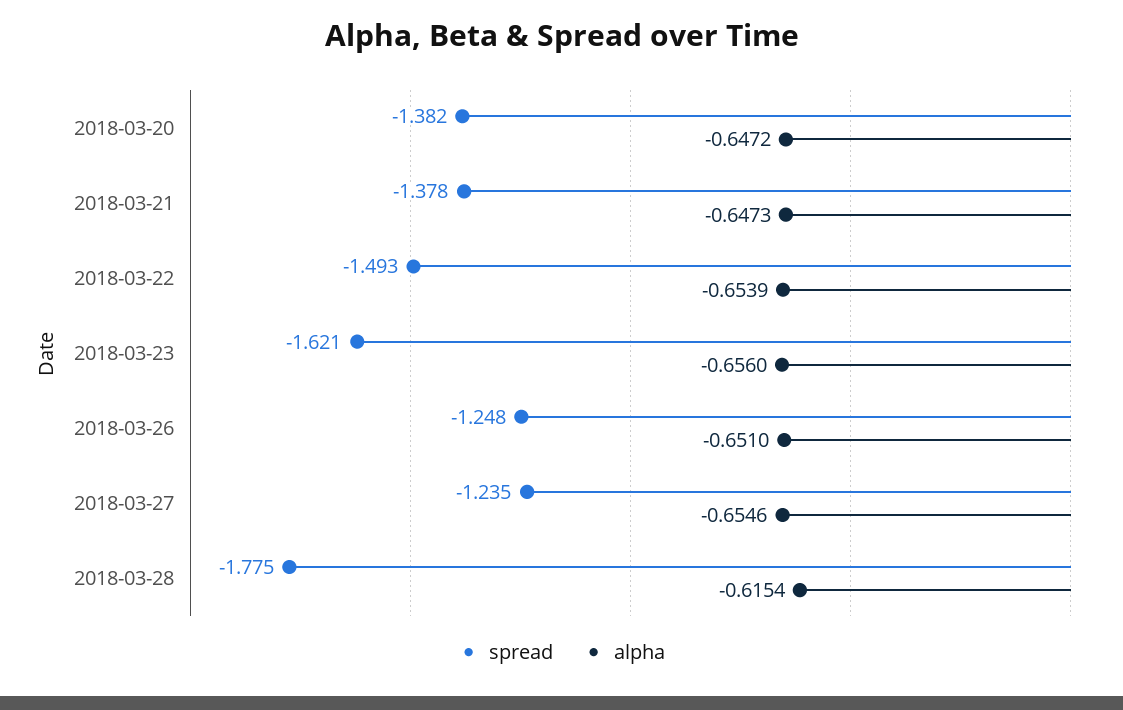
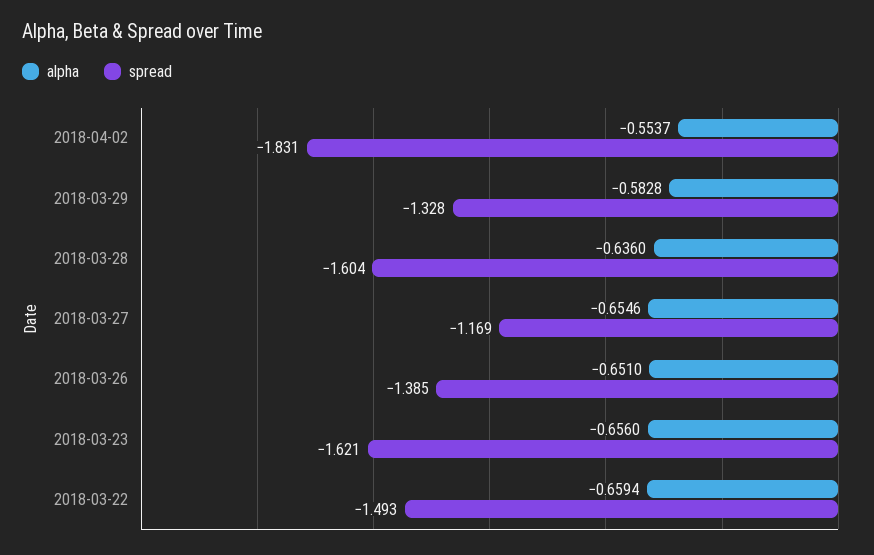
spread, 2018-03-20: -1.382 -> none
alpha, 2018-03-20: -0.6472 -> none
spread, 2018-03-21: -1.378 -> none
alpha, 2018-03-21: -0.6473 -> none
alpha, 2018-03-22: -0.6539 -> -0.6594
spread, 2018-03-26: -1.248 -> -1.385
spread, 2018-03-27: -1.235 -> -1.169
spread, 2018-03-28: -1.775 -> -1.604
alpha, 2018-03-28: -0.6154 -> -0.636
alpha, 2018-04-02: none -> -0.5537
spread, 2018-04-02: none -> -1.831
alpha, 2018-03-29: none -> -0.5828
spread, 2018-03-29: none -> -1.328

